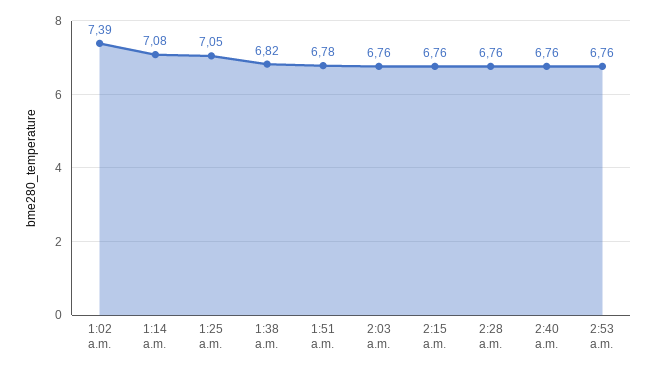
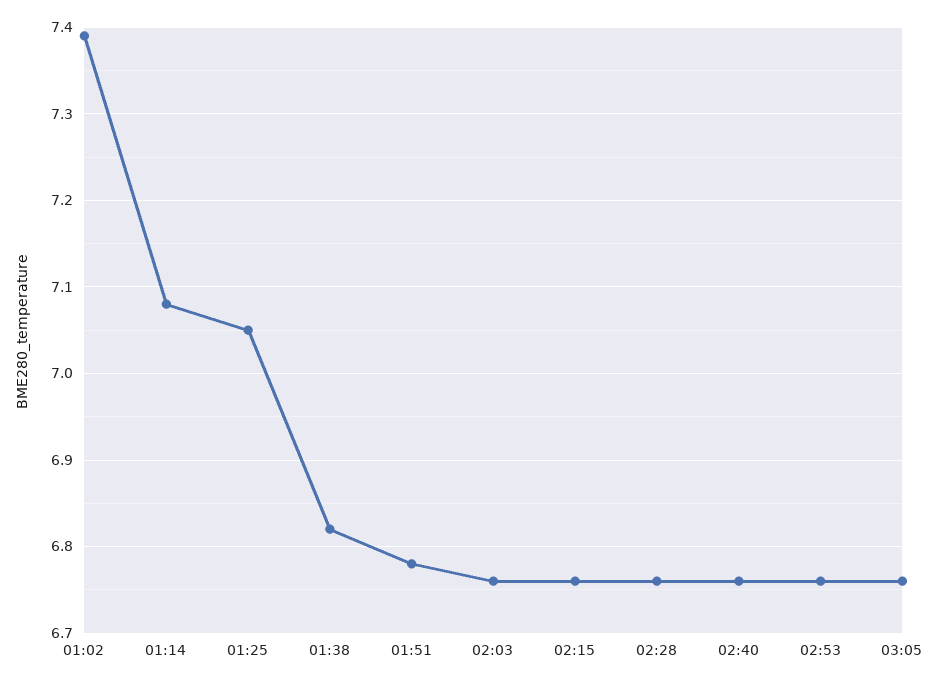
03:05: none -> 6.76

